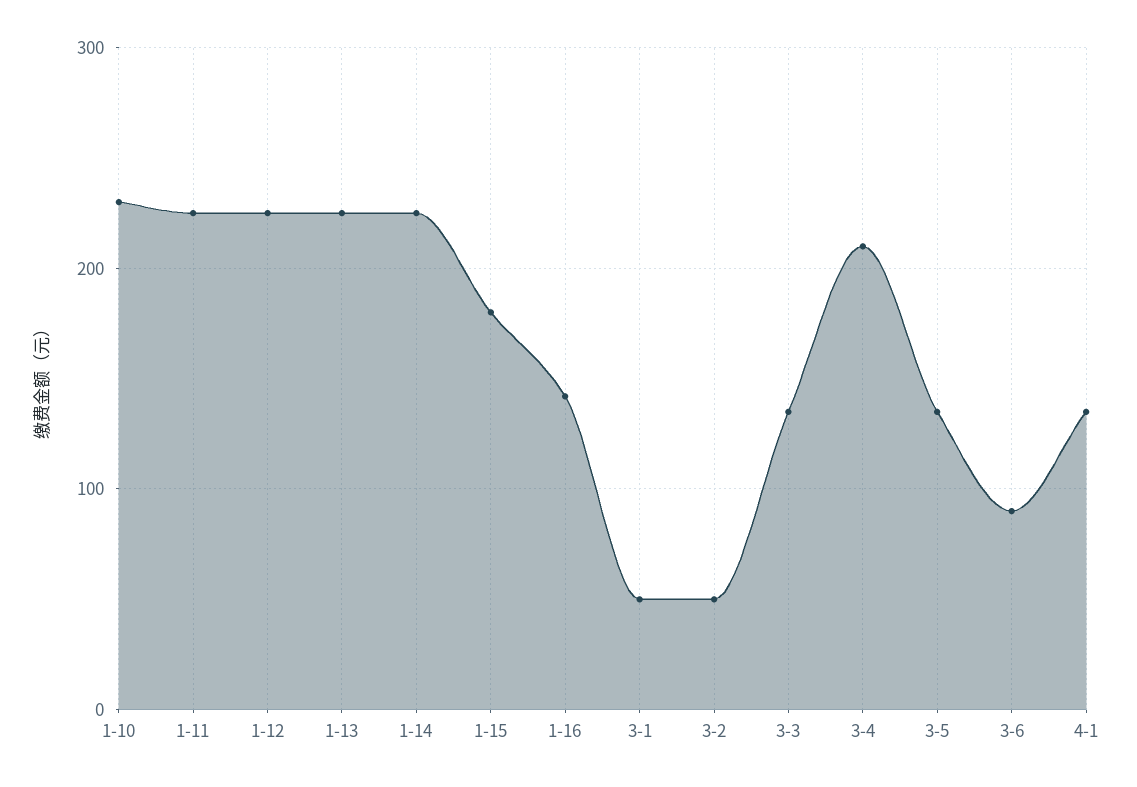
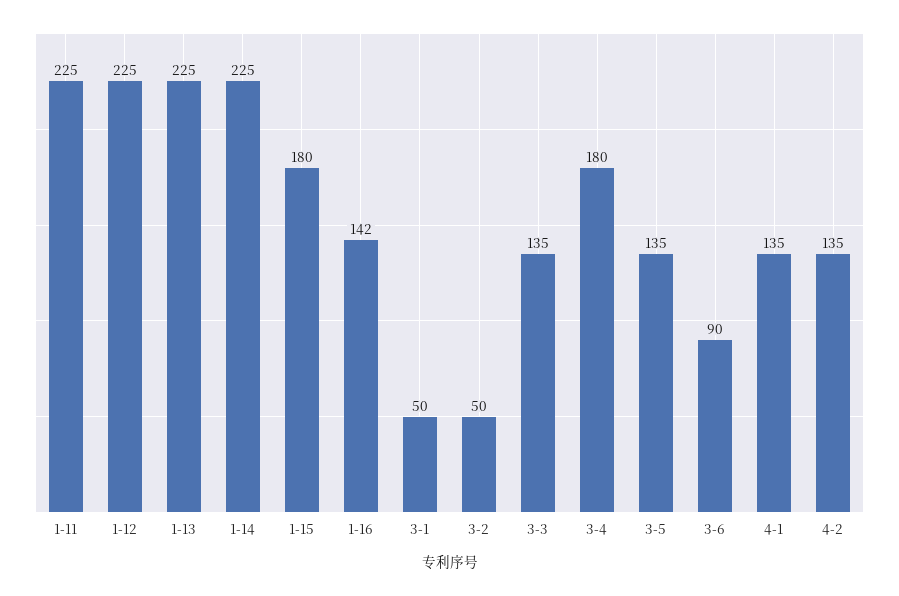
1-10: 230 -> none
3-4: 210 -> 180
4-2: none -> 135

